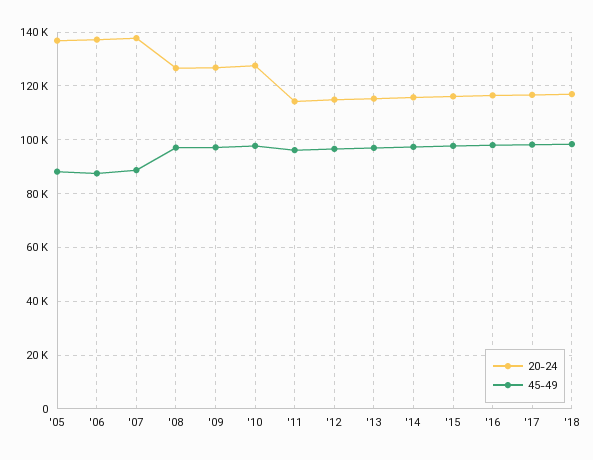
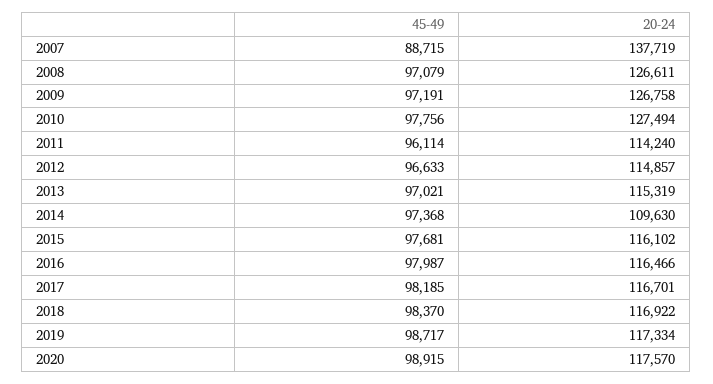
20-24, '05: 137500 -> none
45-49, '05: 87500 -> none
20-24, '06: 137500 -> none
45-49, '06: 87500 -> none
20-24, '14: 115000 -> 109630
45-49, 2019: none -> 98717
20-24, 2019: none -> 117334
45-49, 2020: none -> 98915
20-24, 2020: none -> 117570

